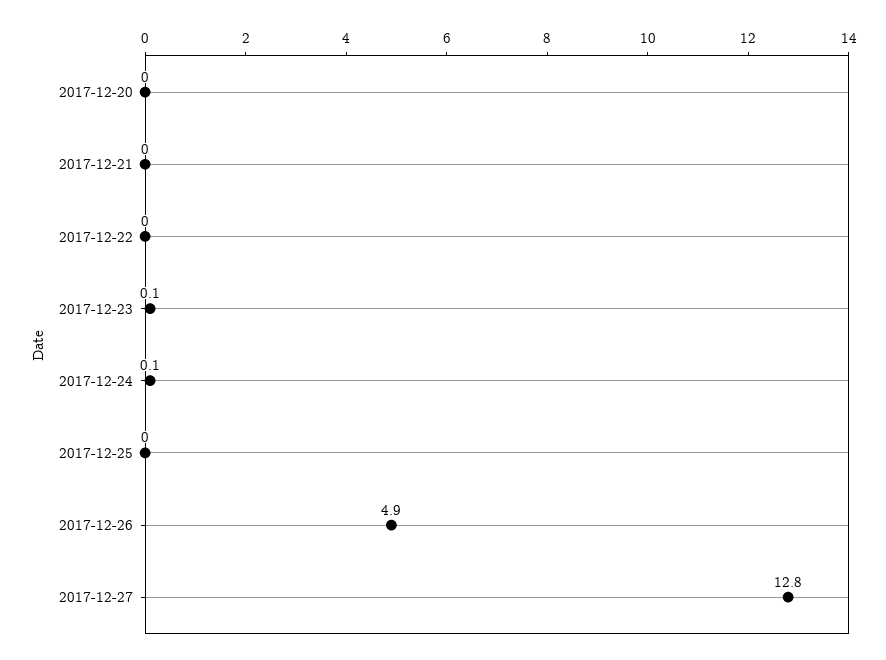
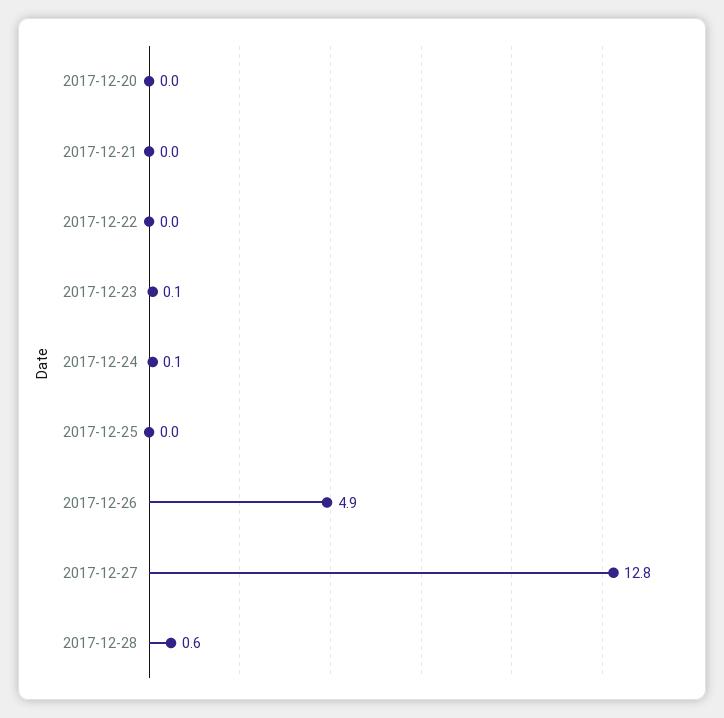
2017-12-28: none -> 0.6

